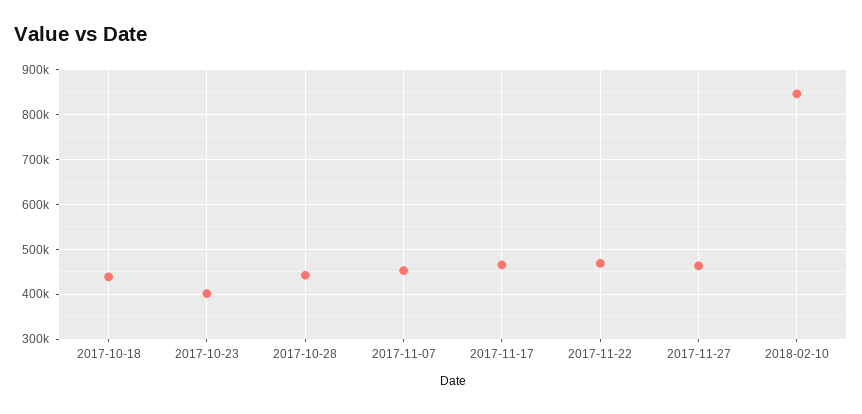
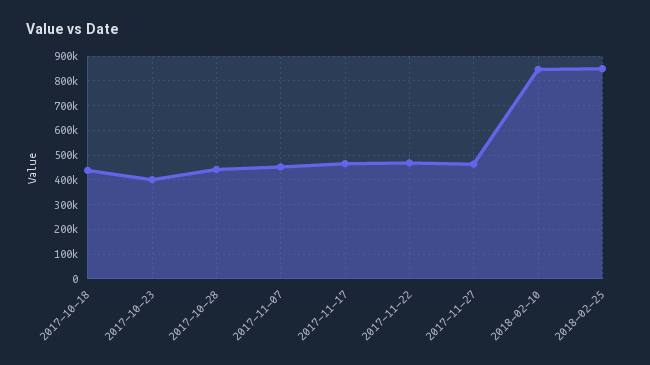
2018-02-25: none -> 850000

